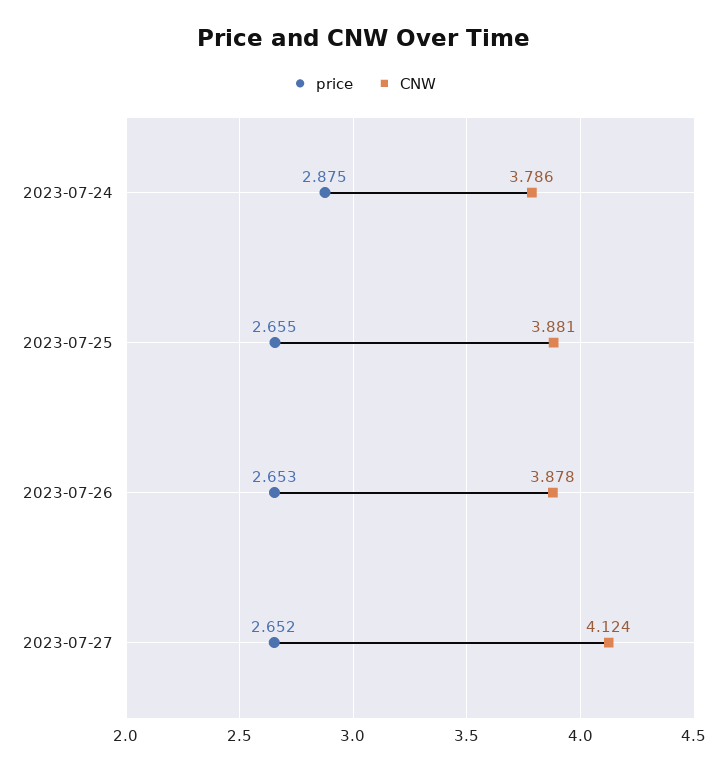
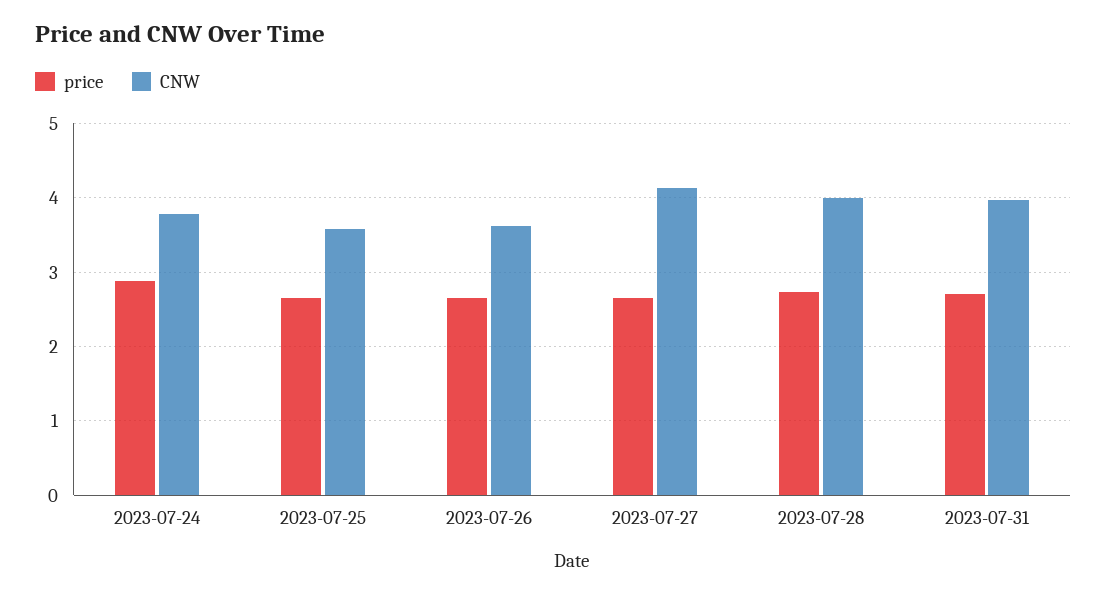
CNW, 2023-07-25: 3.881 -> 3.6
CNW, 2023-07-26: 3.878 -> 3.6
price, 2023-07-28: none -> 2.7
CNW, 2023-07-28: none -> 4
price, 2023-07-31: none -> 2.7
CNW, 2023-07-31: none -> 4

